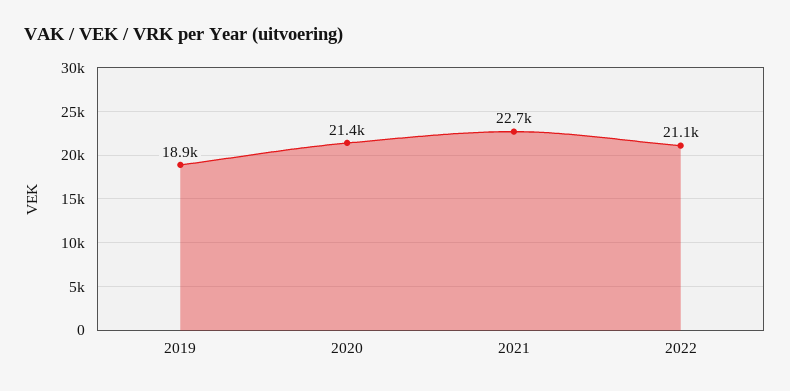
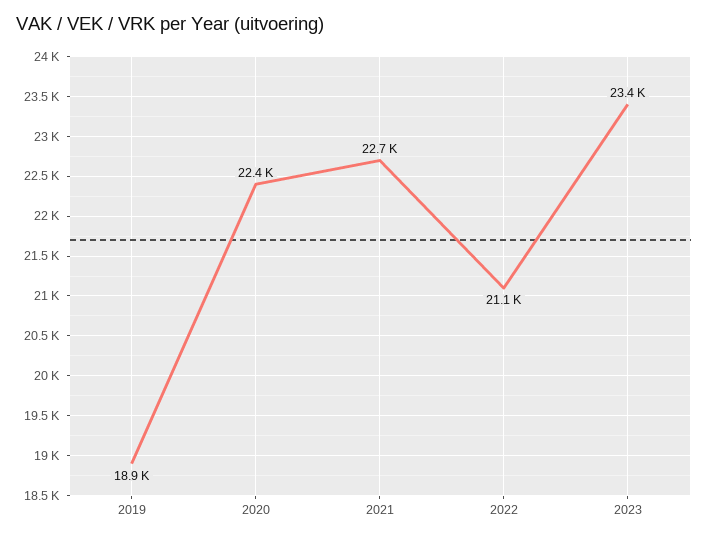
2020: 21400 -> 22400
2023: none -> 23400

